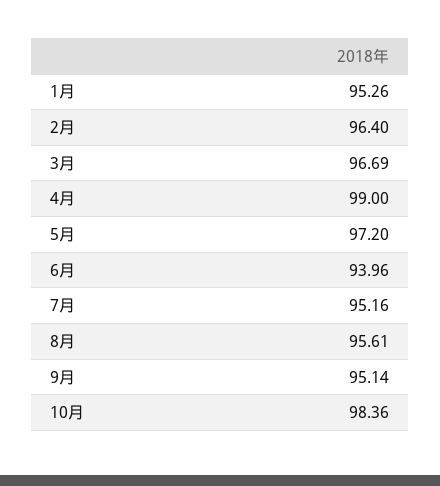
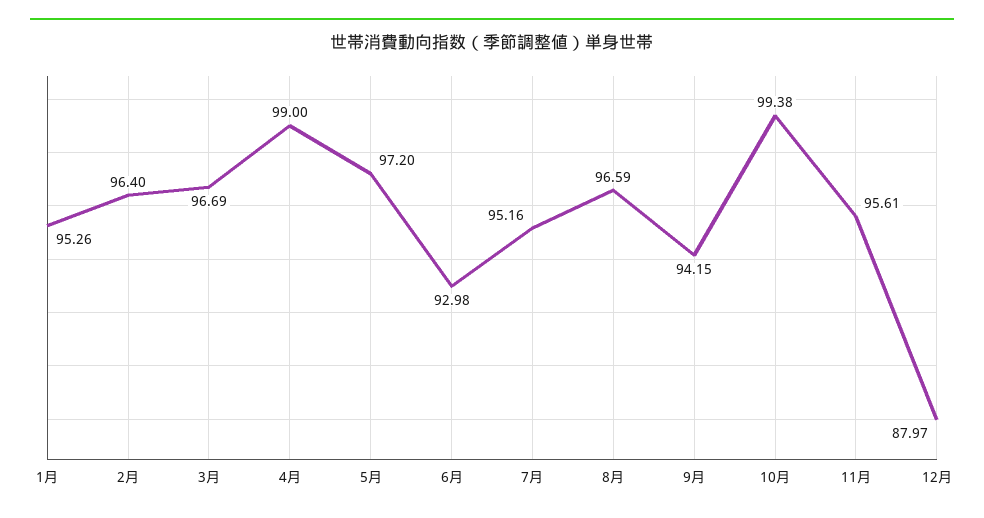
6月: 93.96 -> 92.98
8月: 95.61 -> 96.59
9月: 95.14 -> 94.15
10月: 98.36 -> 99.38
11月: none -> 95.61
12月: none -> 87.97

